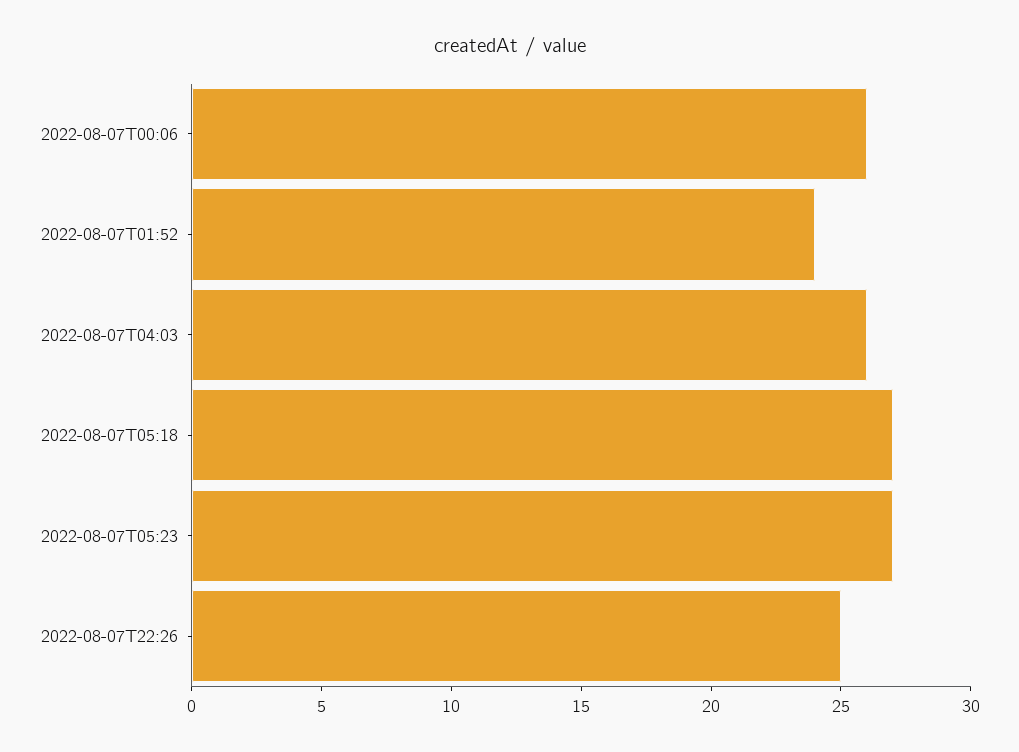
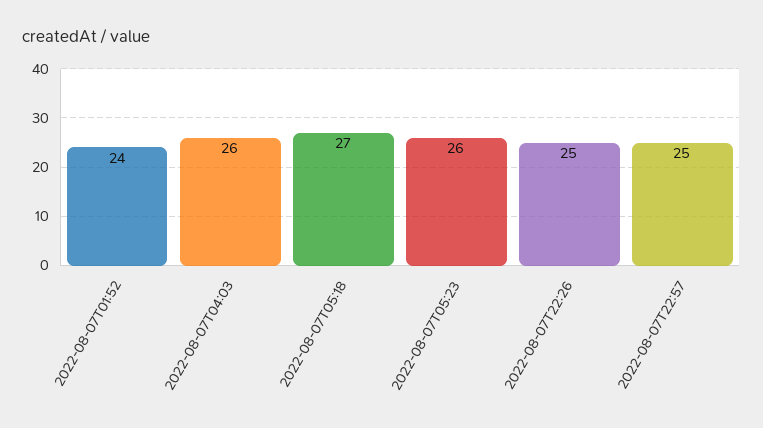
2022-08-07T00:06: 26 -> none
2022-08-07T05:23: 27 -> 26
2022-08-07T22:57: none -> 25

